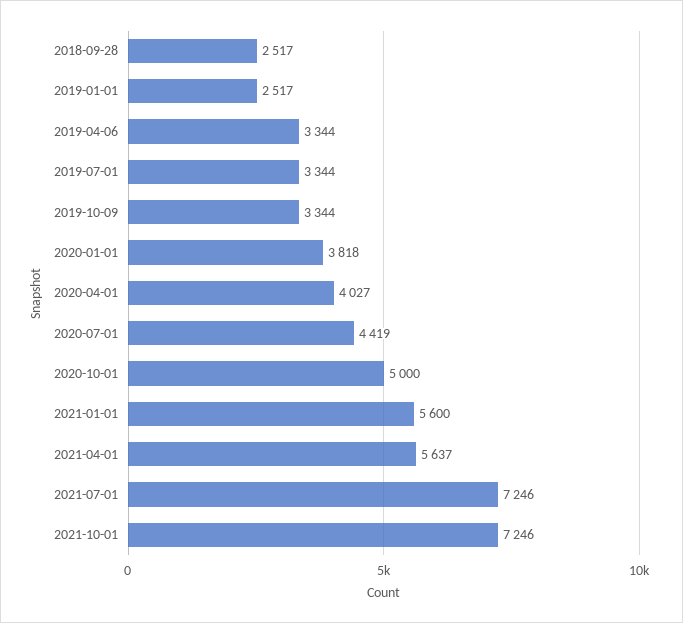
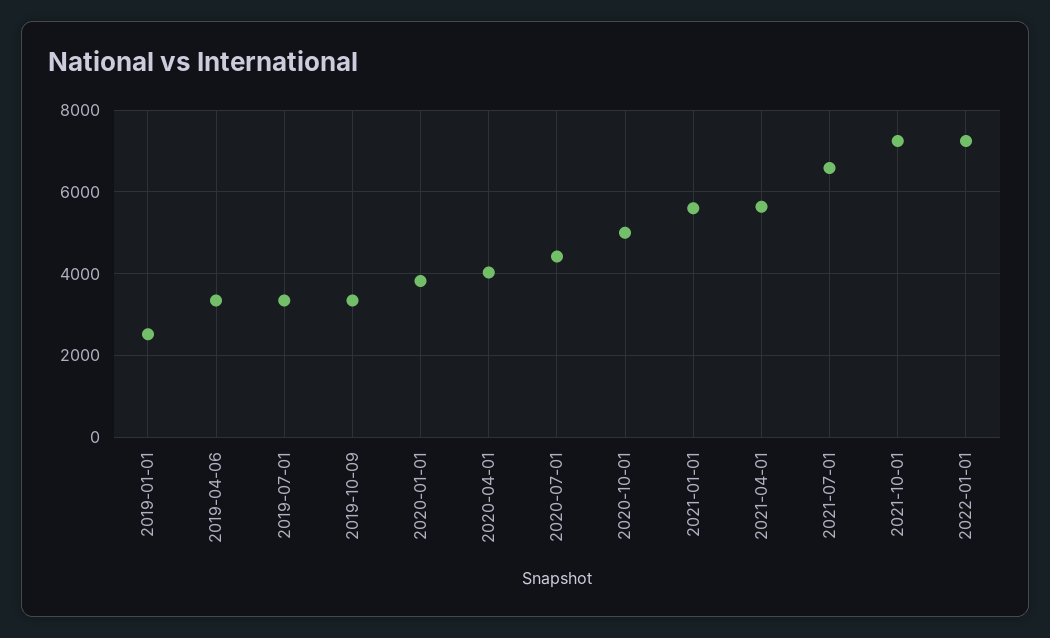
2018-09-28: 2517 -> none
2021-07-01: 7246 -> 6600
2022-01-01: none -> 7200

